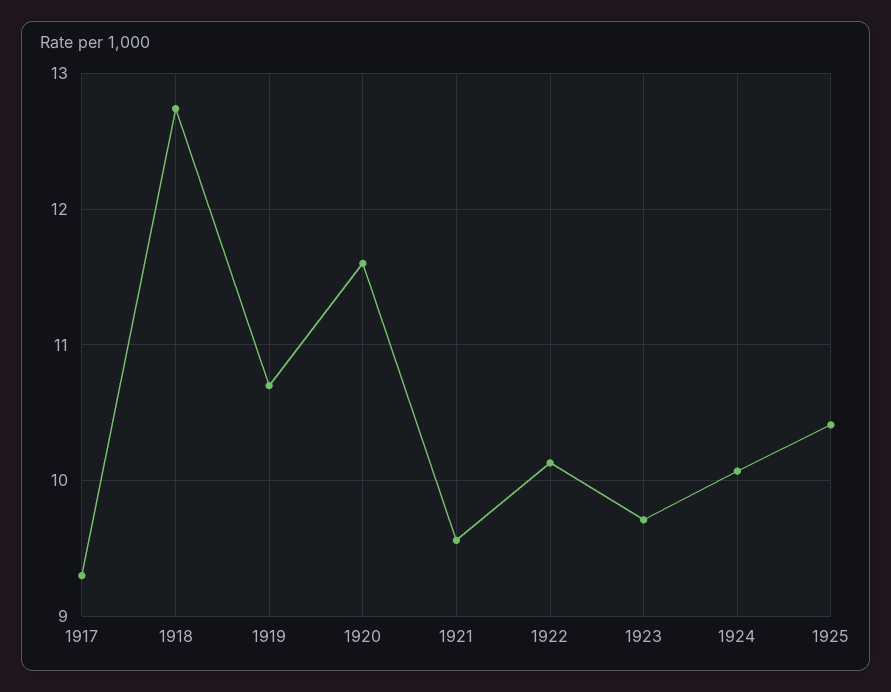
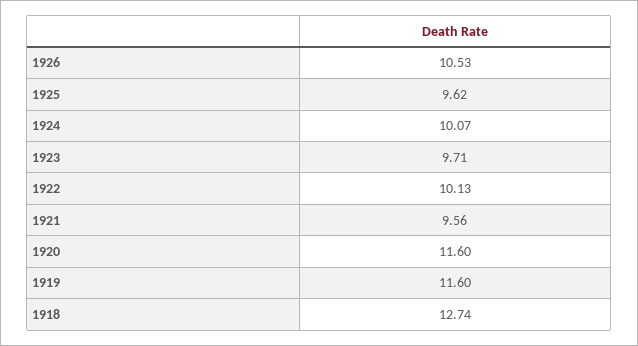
1917: 9.3 -> none
1919: 10.7 -> 11.6
1925: 10.4 -> 9.62
1926: none -> 10.53

